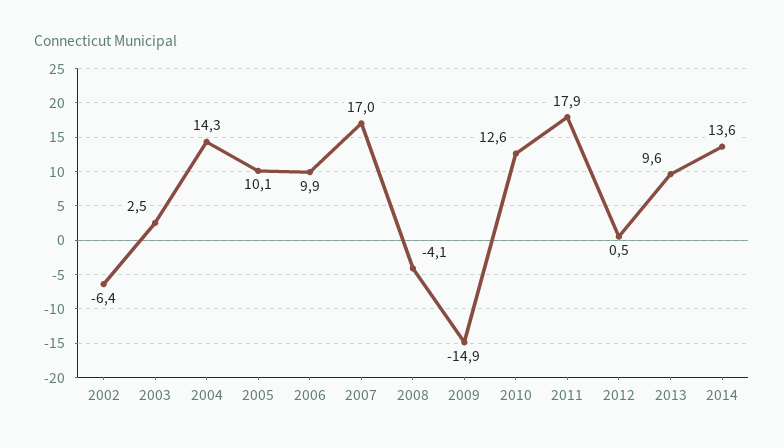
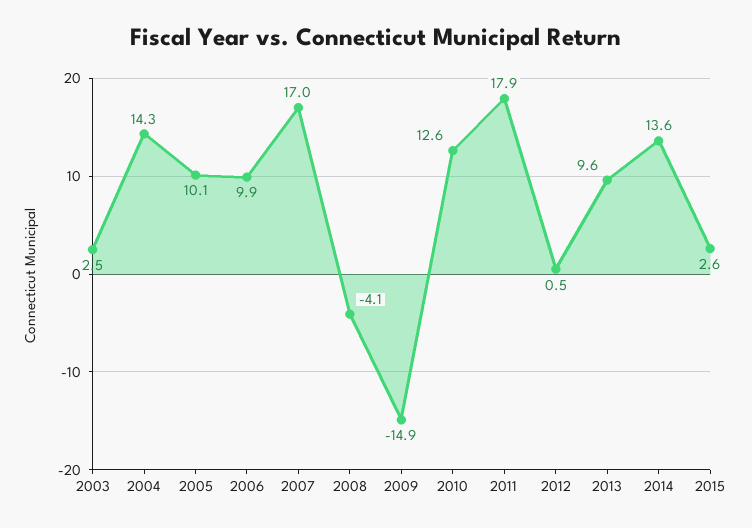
2002: -6.4 -> none
2015: none -> 2.6

